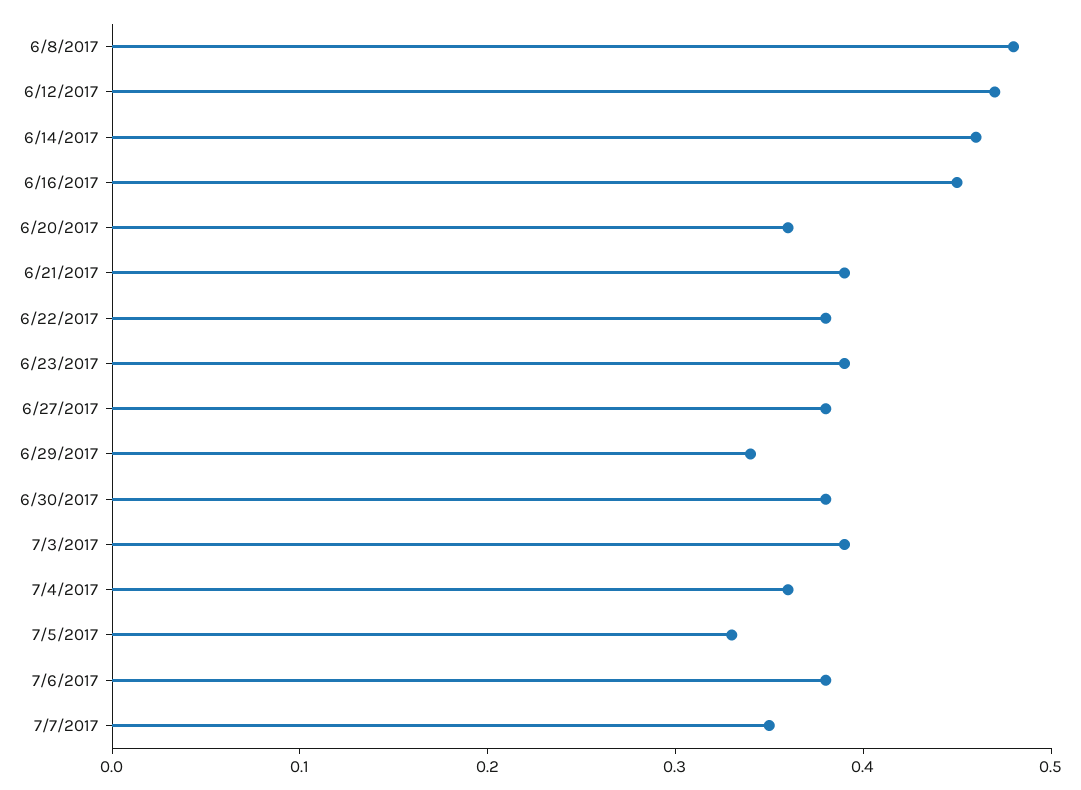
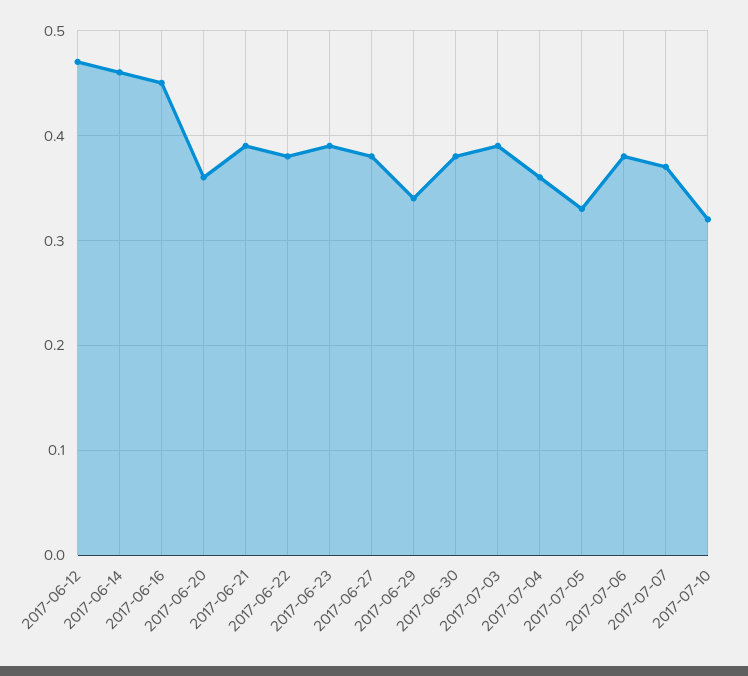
6/8/2017: 0.48 -> none
7/7/2017: 0.35 -> 0.37
2017-07-10: none -> 0.32

